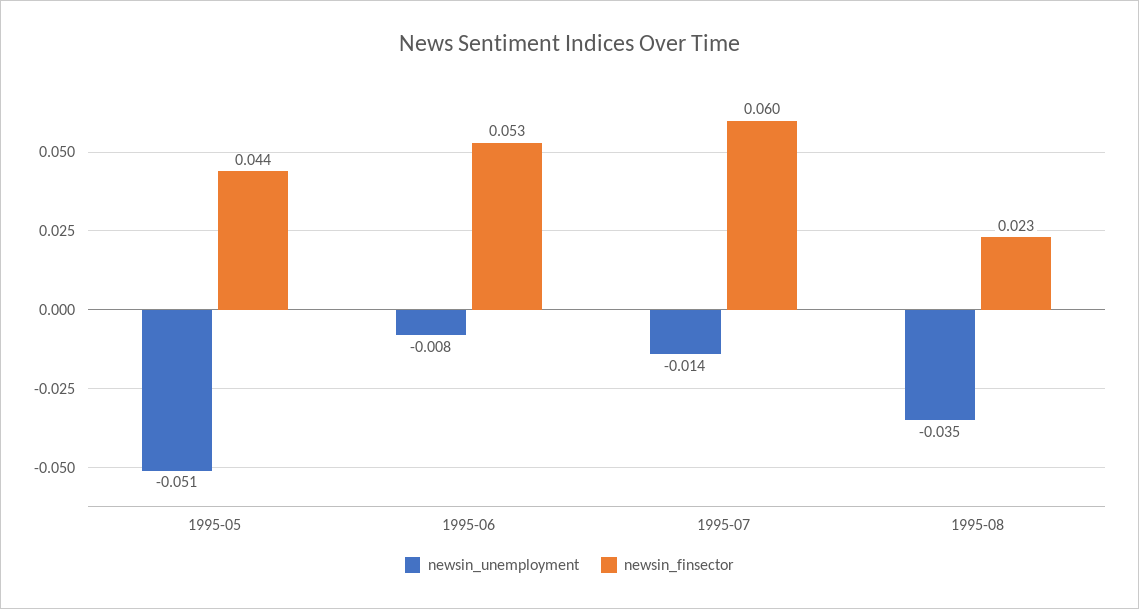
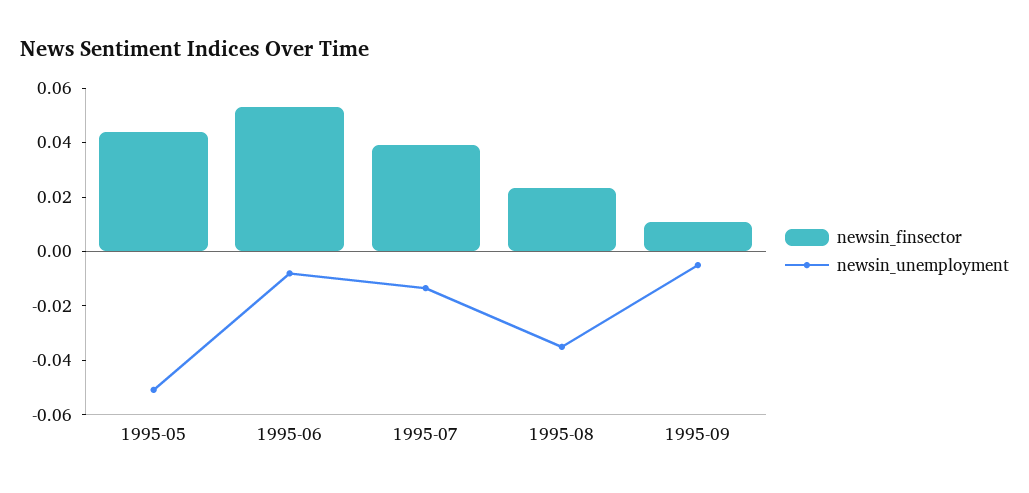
newsin_finsector, 1995-07: 0.06 -> 0.04
newsin_finsector, 1995-09: none -> 0.01
newsin_unemployment, 1995-09: none -> -0.005

